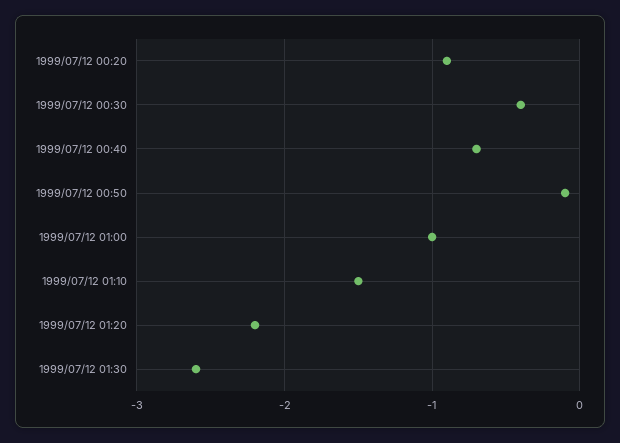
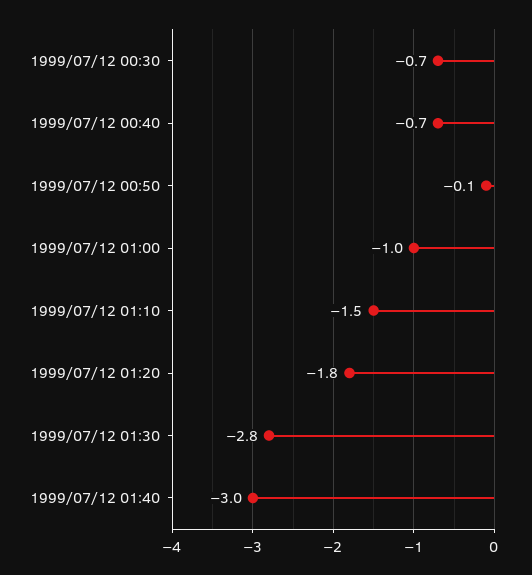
1999/07/12 00:20: -0.9 -> none
1999/07/12 00:30: -0.4 -> -0.7
1999/07/12 01:20: -2.2 -> -1.8
1999/07/12 01:30: -2.6 -> -2.8
1999/07/12 01:40: none -> -3

